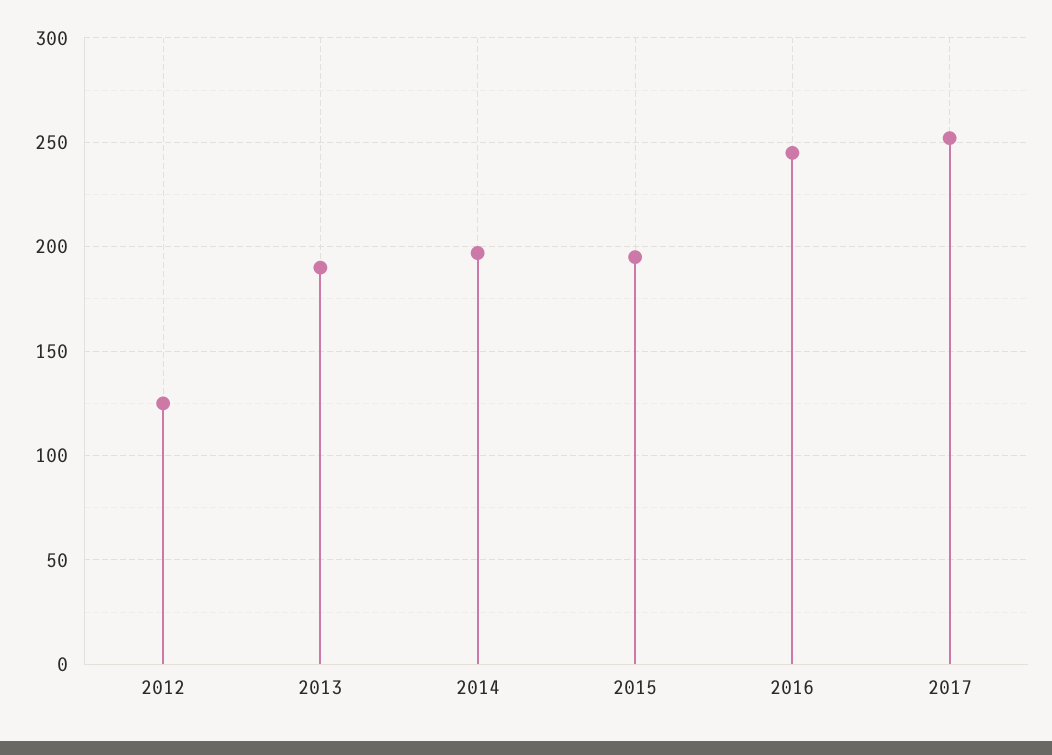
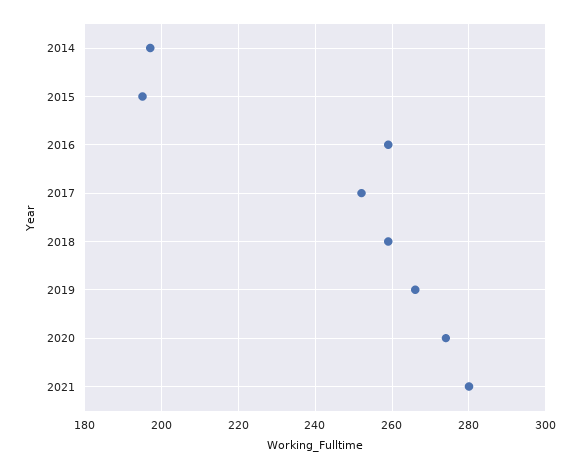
2012: 125 -> none
2013: 190 -> none
2016: 245 -> 260
2018: none -> 260
2019: none -> 265
2020: none -> 275
2021: none -> 280

